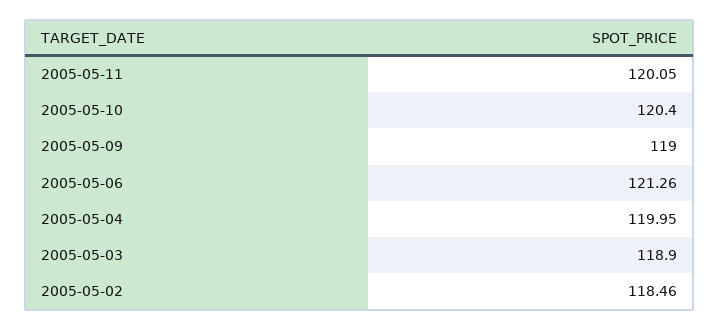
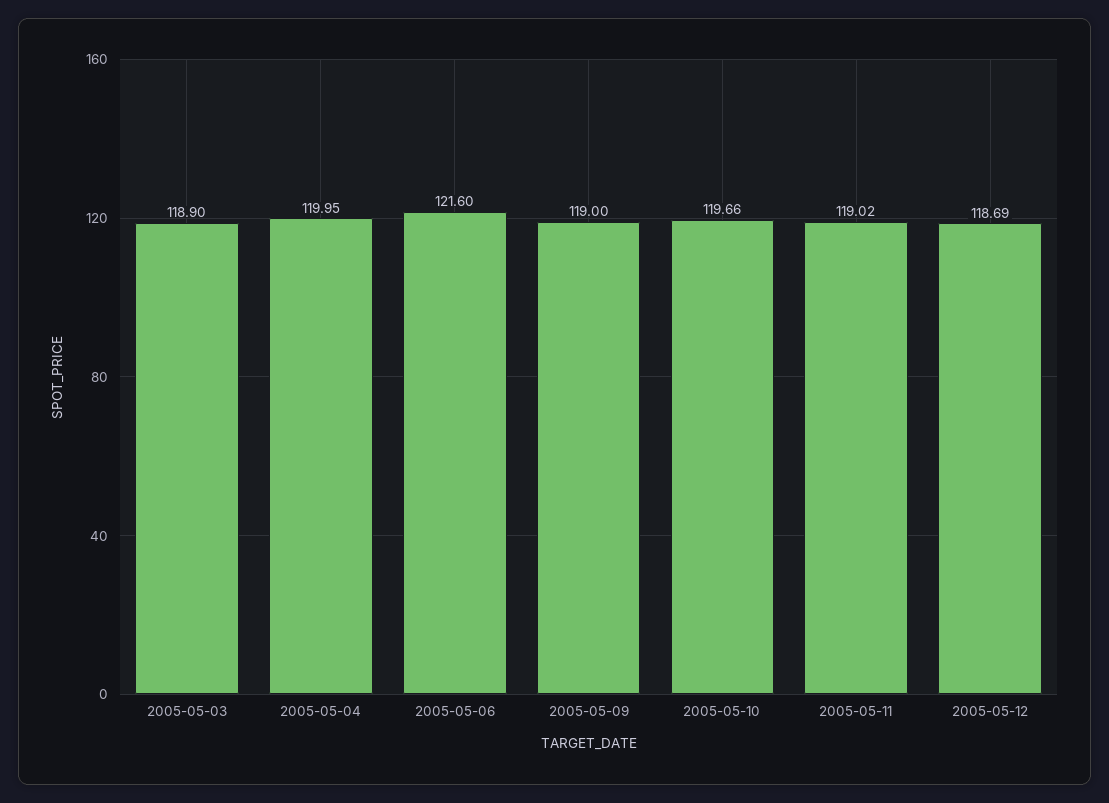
2005-05-11: 120.05 -> 119.02
2005-05-10: 120.4 -> 119.66
2005-05-06: 121.26 -> 121.6
2005-05-02: 118.46 -> none
2005-05-12: none -> 118.69

